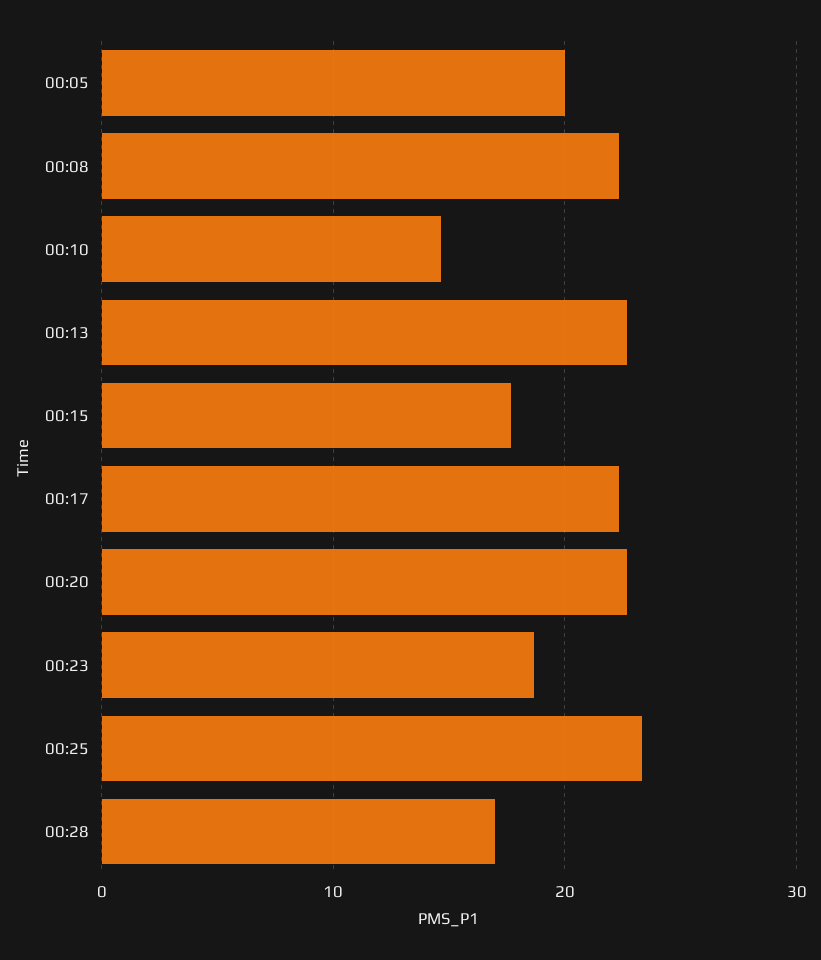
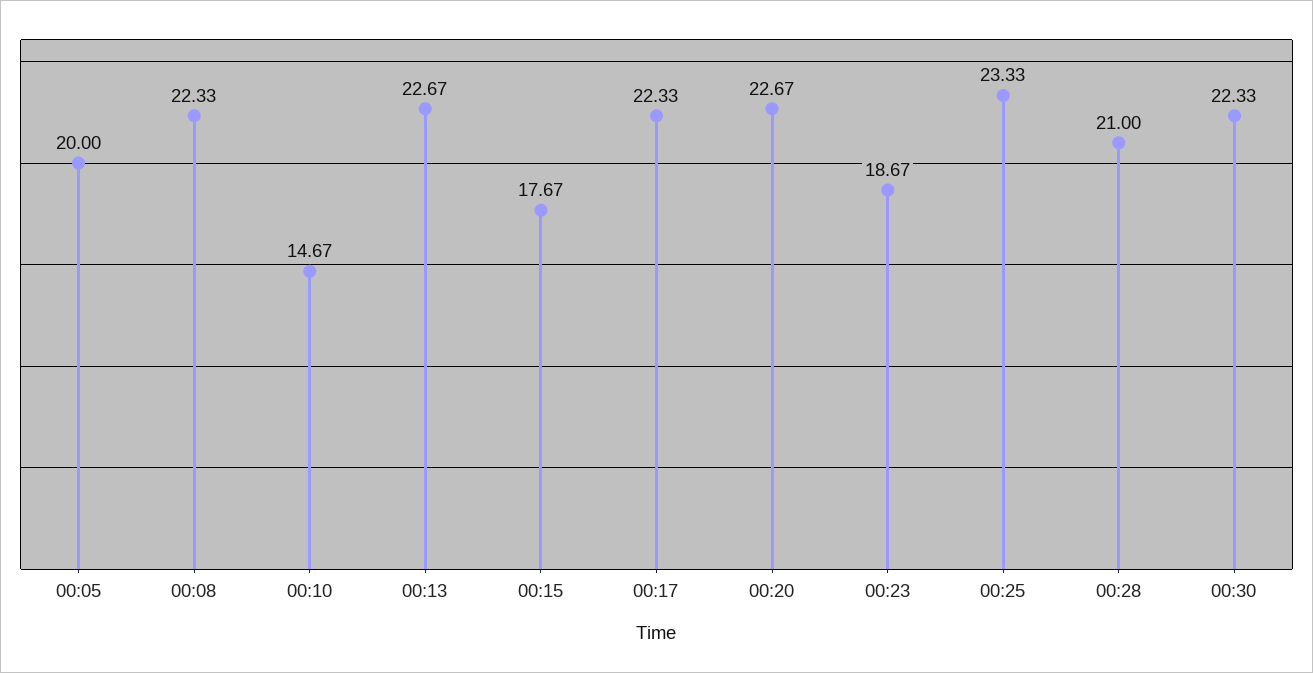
00:28: 17 -> 21
00:30: none -> 22.33

